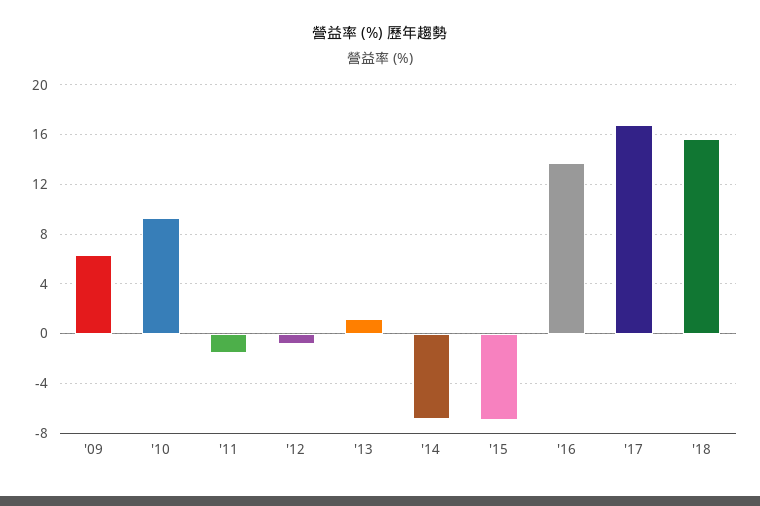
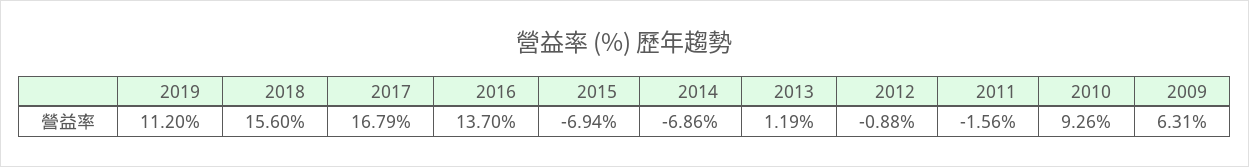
2019: none -> 11.2

